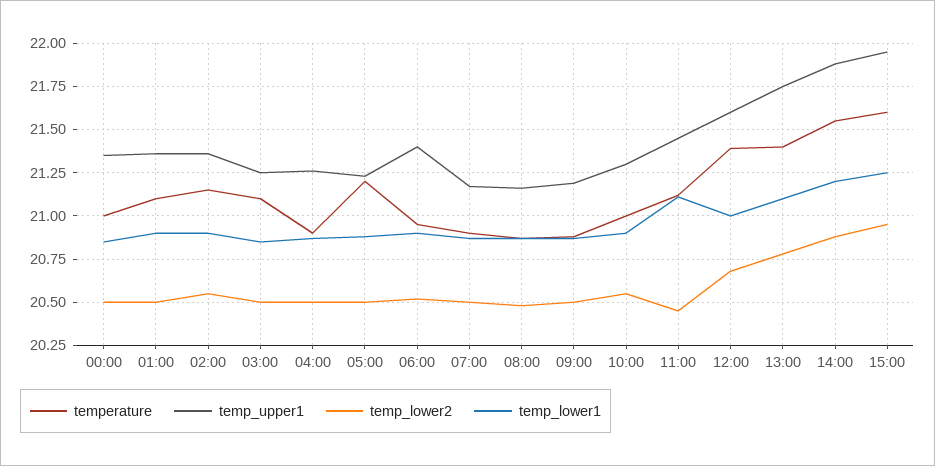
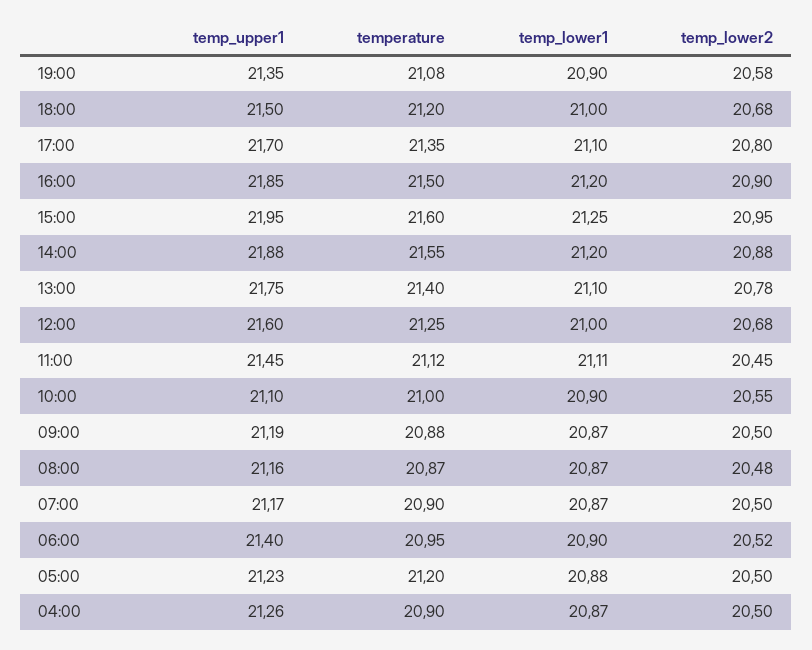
temperature, 00:00: 21 -> none
temp_upper1, 00:00: 21.35 -> none
temp_lower2, 00:00: 20.5 -> none
temp_lower1, 00:00: 20.85 -> none
temperature, 01:00: 21.1 -> none
temp_upper1, 01:00: 21.35 -> none
temp_lower2, 01:00: 20.5 -> none
temp_lower1, 01:00: 20.9 -> none
temperature, 02:00: 21.15 -> none
temp_upper1, 02:00: 21.35 -> none
temp_lower2, 02:00: 20.55 -> none
temp_lower1, 02:00: 20.9 -> none
temperature, 03:00: 21.1 -> none
temp_upper1, 03:00: 21.25 -> none
temp_lower2, 03:00: 20.5 -> none
temp_lower1, 03:00: 20.85 -> none
temp_upper1, 10:00: 21.3 -> 21.1
temperature, 12:00: 21.4 -> 21.25
temp_upper1, 19:00: none -> 21.35
temperature, 19:00: none -> 21.08
temp_lower1, 19:00: none -> 20.9
temp_lower2, 19:00: none -> 20.58
temp_upper1, 18:00: none -> 21.5
temperature, 18:00: none -> 21.2
temp_lower1, 18:00: none -> 21
temp_lower2, 18:00: none -> 20.68
temp_upper1, 17:00: none -> 21.7
temperature, 17:00: none -> 21.35
temp_lower1, 17:00: none -> 21.1
temp_lower2, 17:00: none -> 20.8
temp_upper1, 16:00: none -> 21.85
temperature, 16:00: none -> 21.5
temp_lower1, 16:00: none -> 21.2
temp_lower2, 16:00: none -> 20.9

